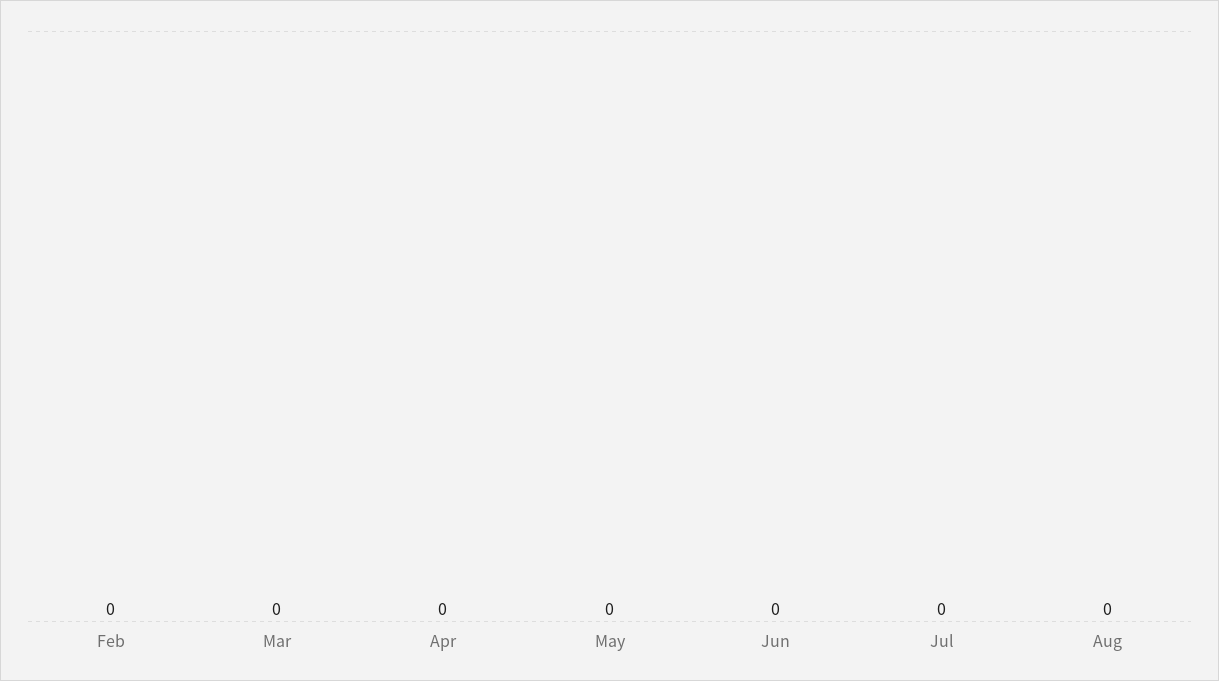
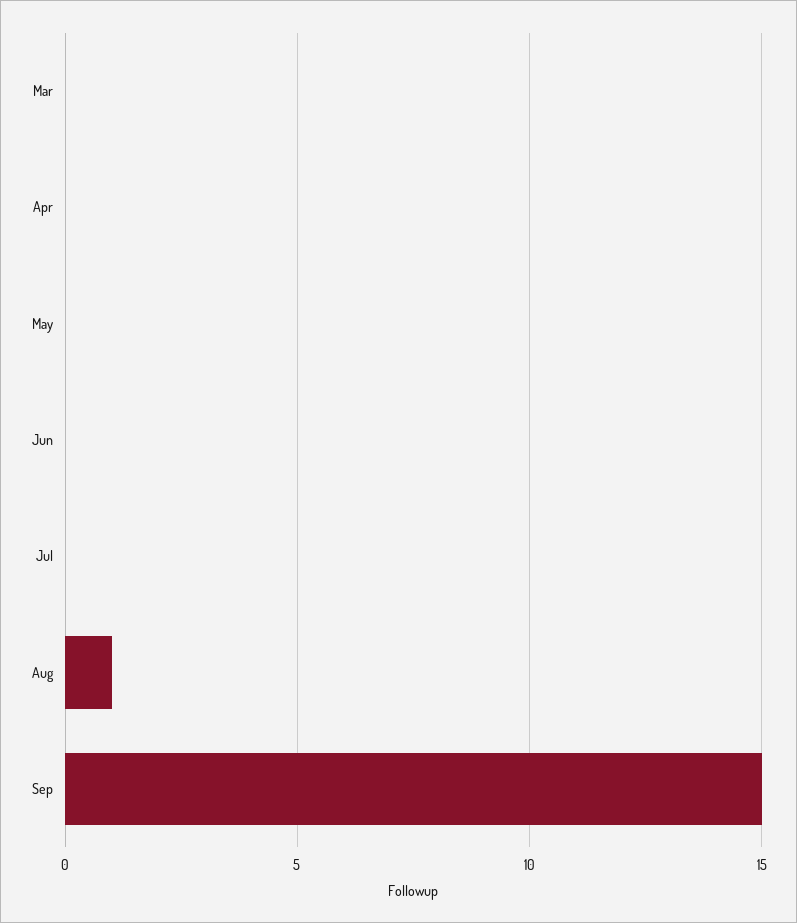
Feb: 0 -> none
Aug: 0 -> 1
Sep: none -> 15

